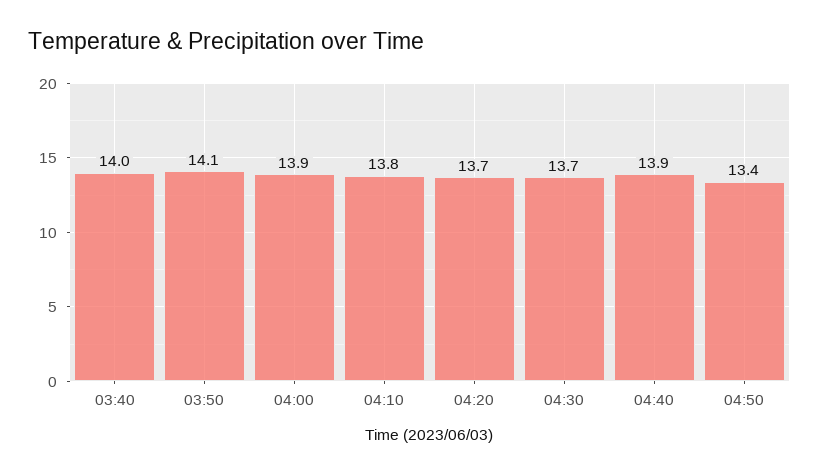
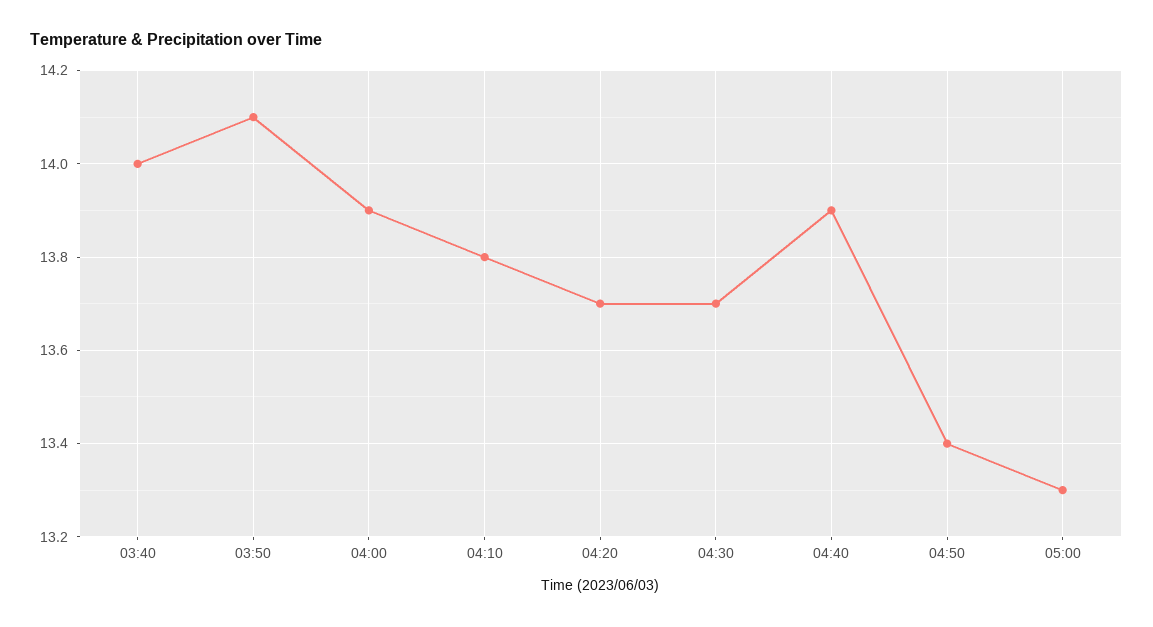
05:00: none -> 13.3

